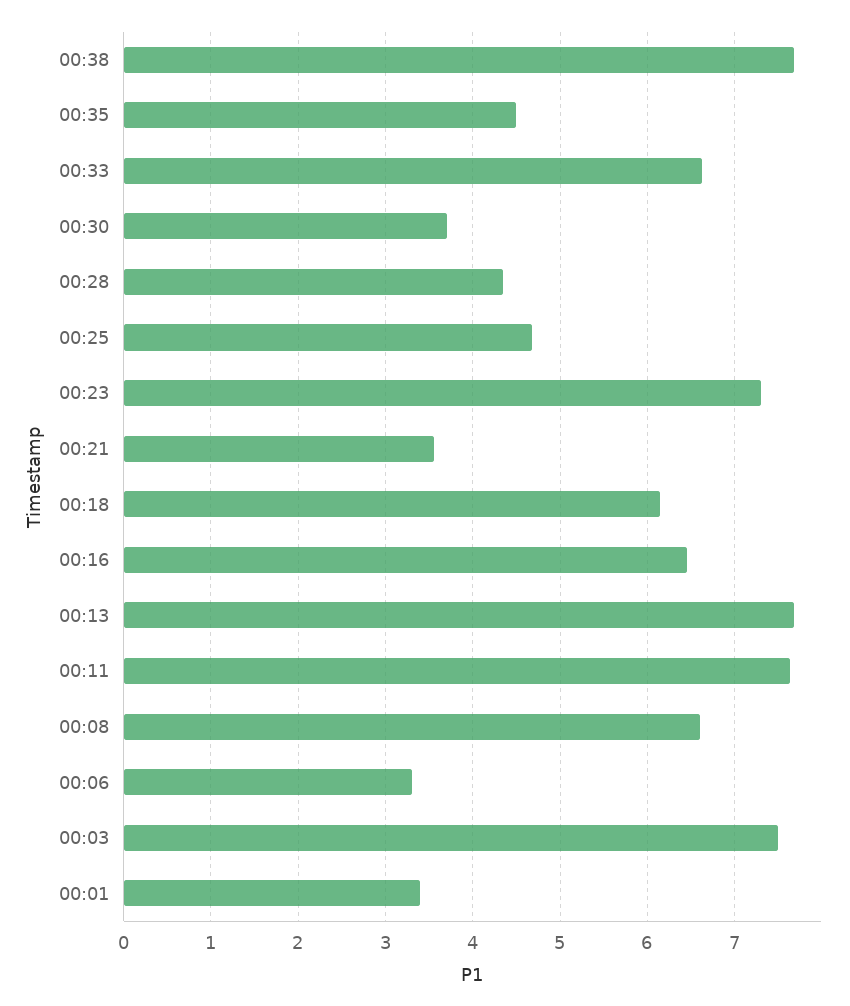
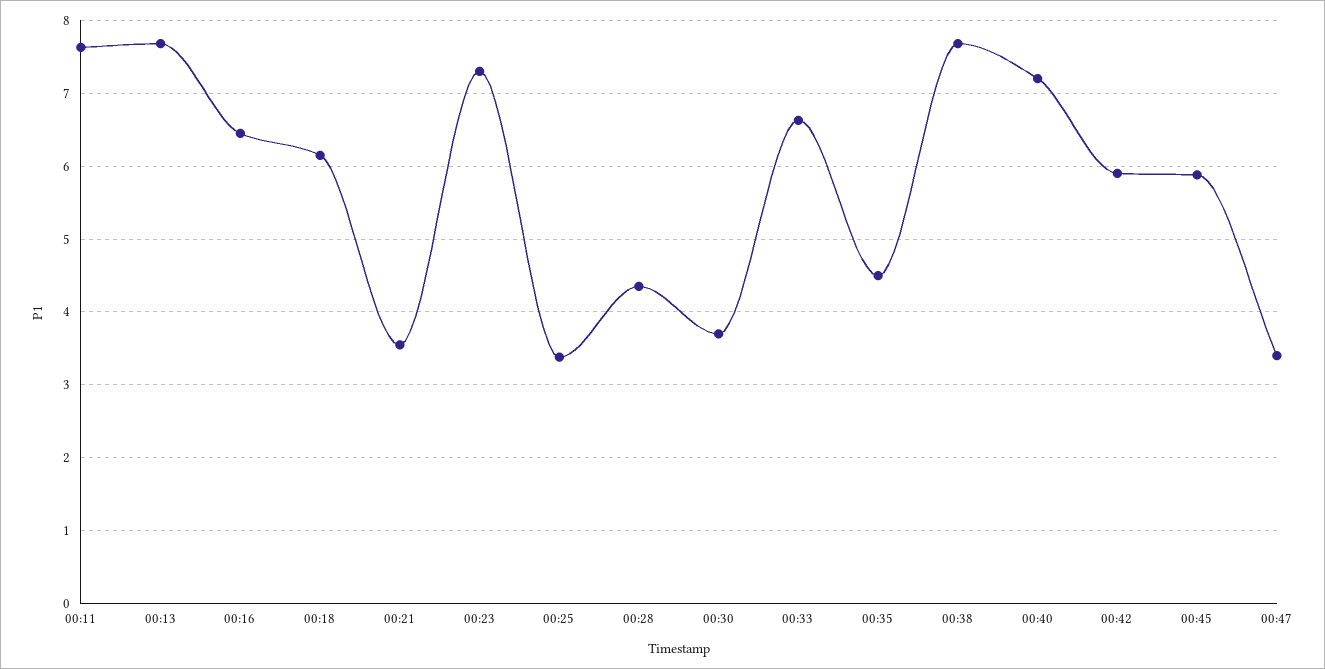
00:25: 4.7 -> 3.4
00:08: 6.6 -> none
00:06: 3.3 -> none
00:03: 7.5 -> none
00:01: 3.4 -> none
00:40: none -> 7.2
00:42: none -> 5.9
00:45: none -> 5.9
00:47: none -> 3.4

